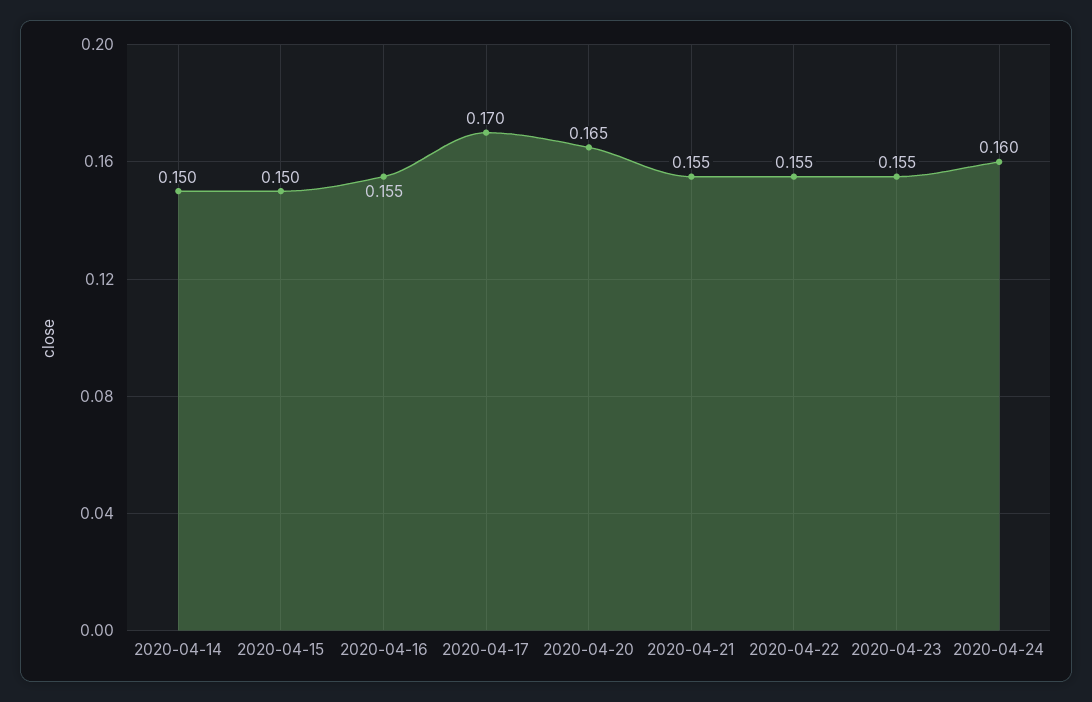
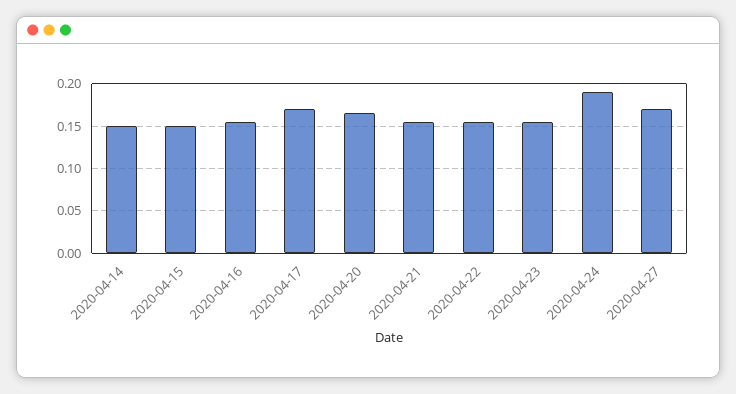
2020-04-24: 0.16 -> 0.19
2020-04-27: none -> 0.17

